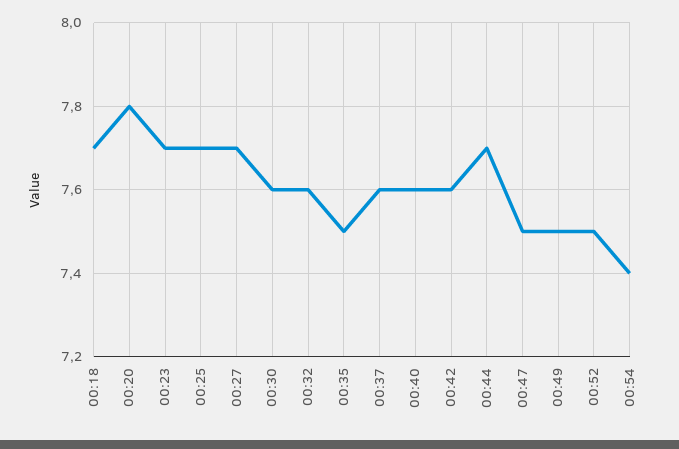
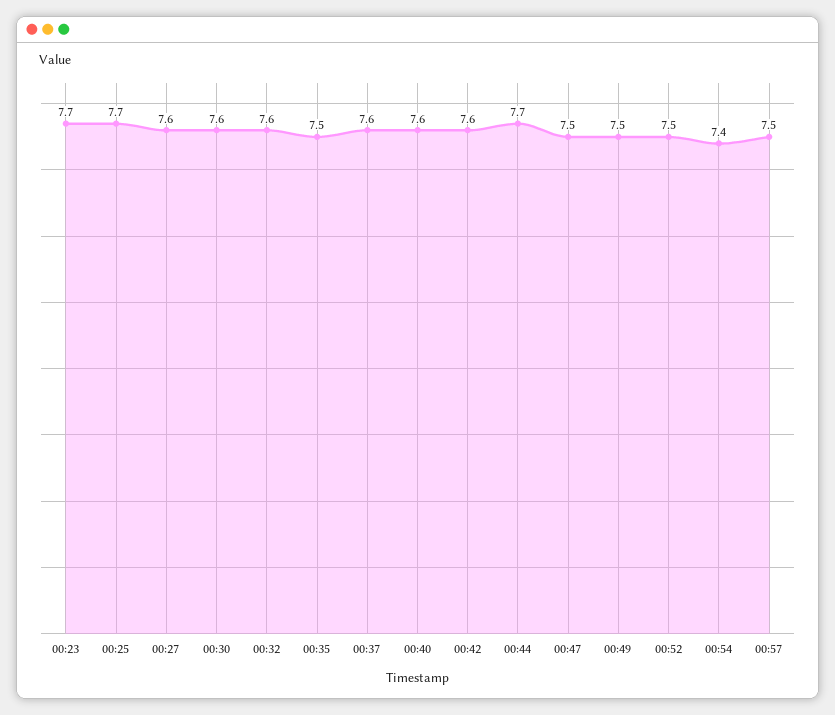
00:18: 7.7 -> none
00:20: 7.8 -> none
00:27: 7.7 -> 7.6
00:57: none -> 7.5

